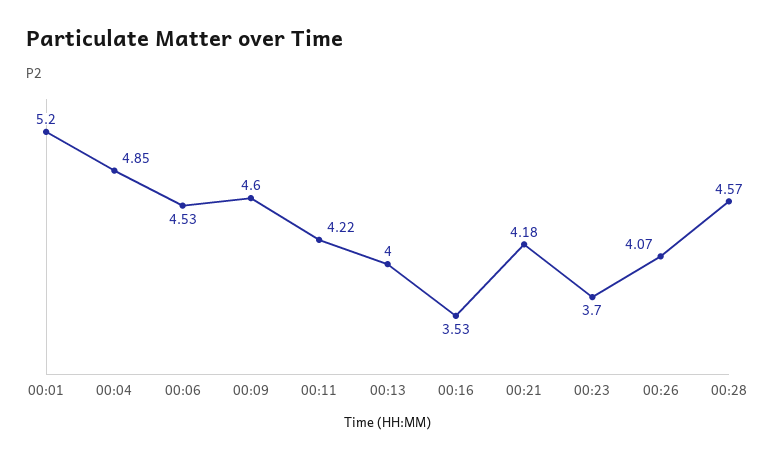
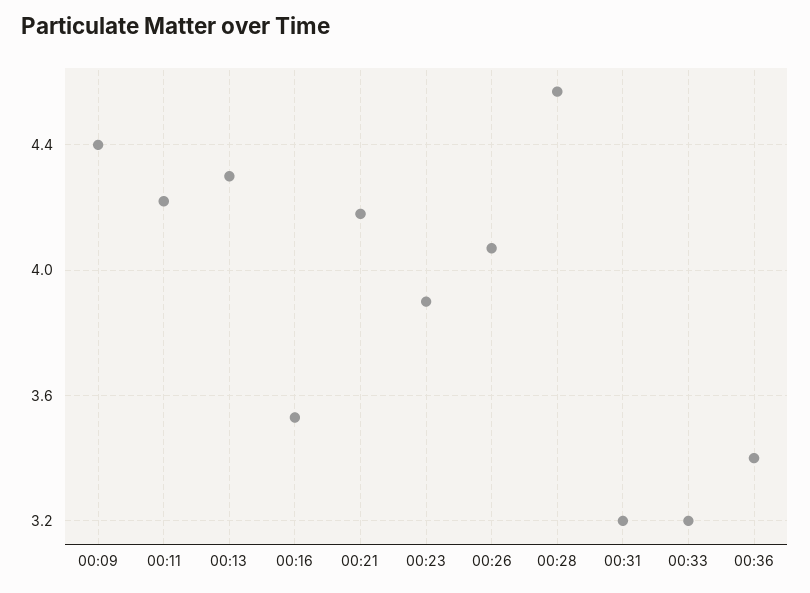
00:01: 5.2 -> none
00:04: 4.85 -> none
00:06: 4.53 -> none
00:09: 4.6 -> 4.4
00:13: 4 -> 4.3
00:23: 3.7 -> 3.9
00:31: none -> 3.2
00:33: none -> 3.2
00:36: none -> 3.4

